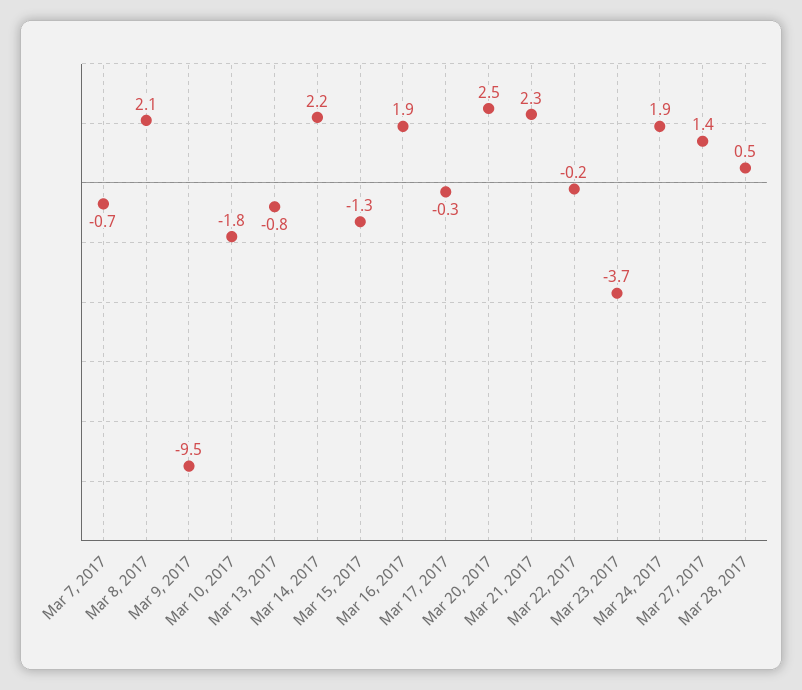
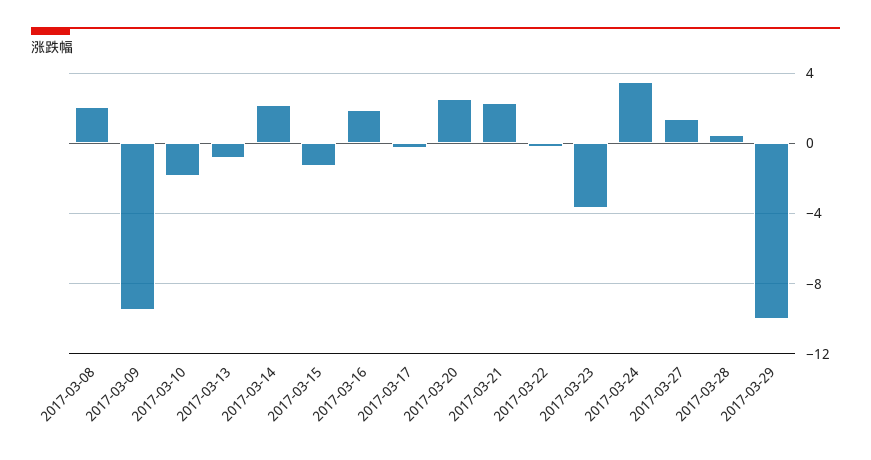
Mar 7, 2017: -0.7 -> none
Mar 24, 2017: 1.9 -> 3.5
2017-03-29: none -> -10

